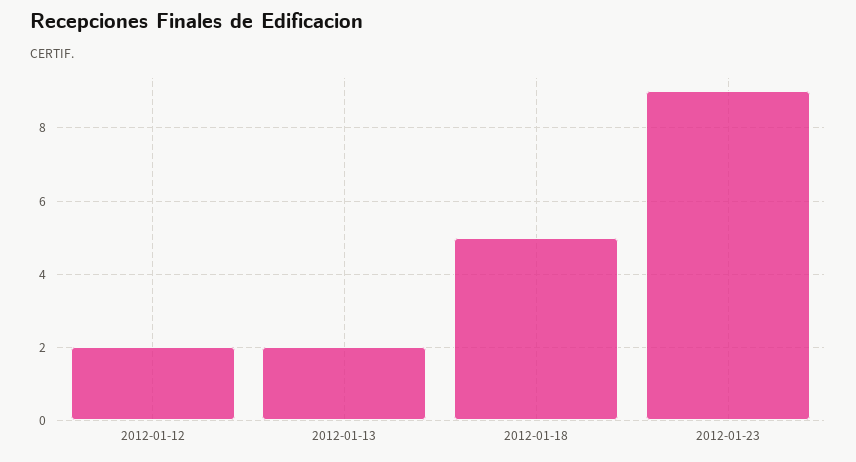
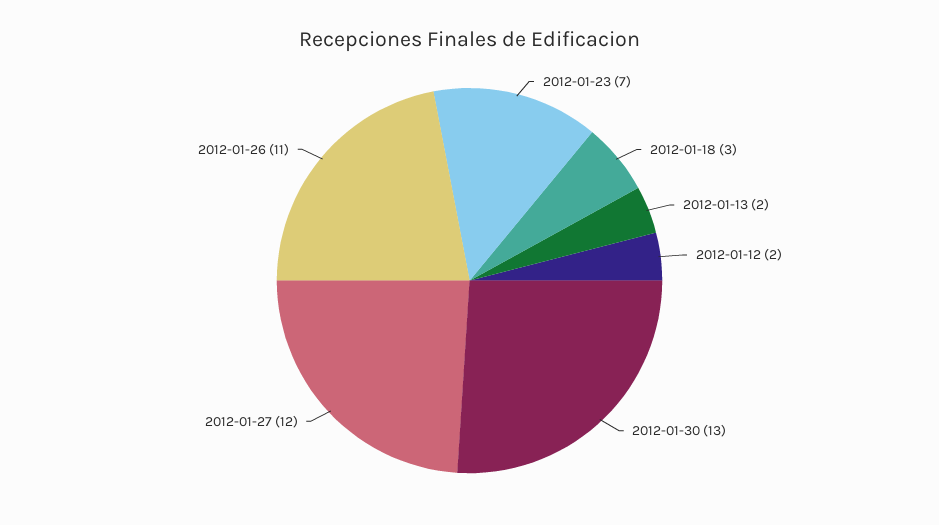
2012-01-18: 5 -> 3
2012-01-23: 9 -> 7
2012-01-30: none -> 13
2012-01-27: none -> 12
2012-01-26: none -> 11

